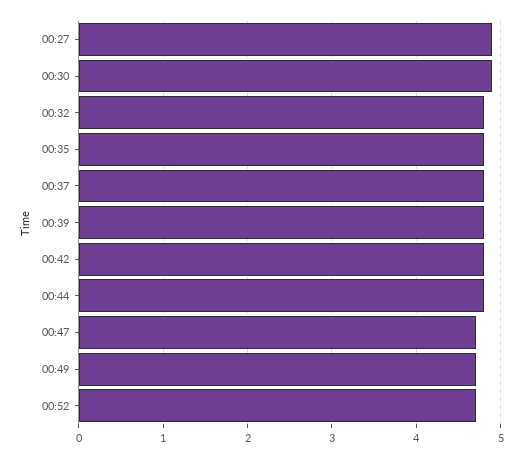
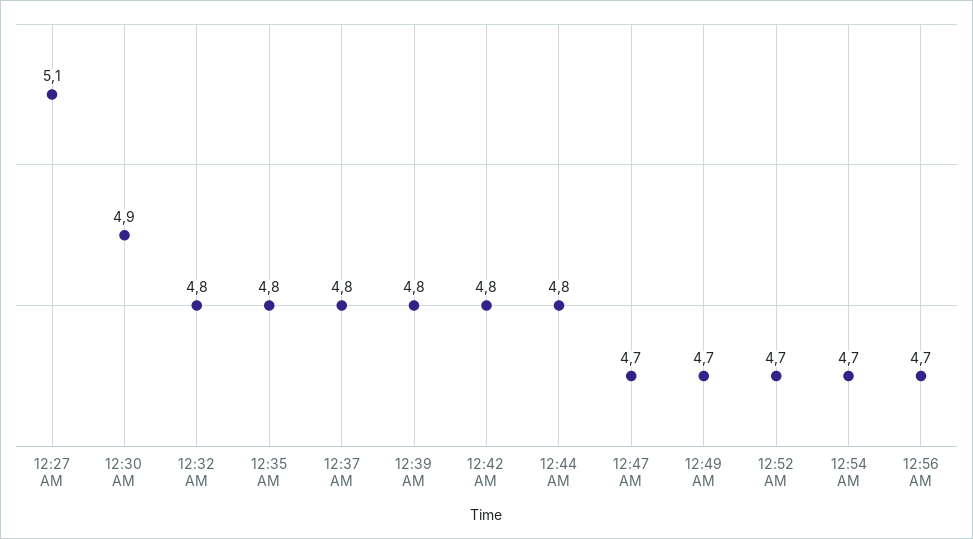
00:27: 4.9 -> 5.1
12:54 AM: none -> 4.7
12:56 AM: none -> 4.7

